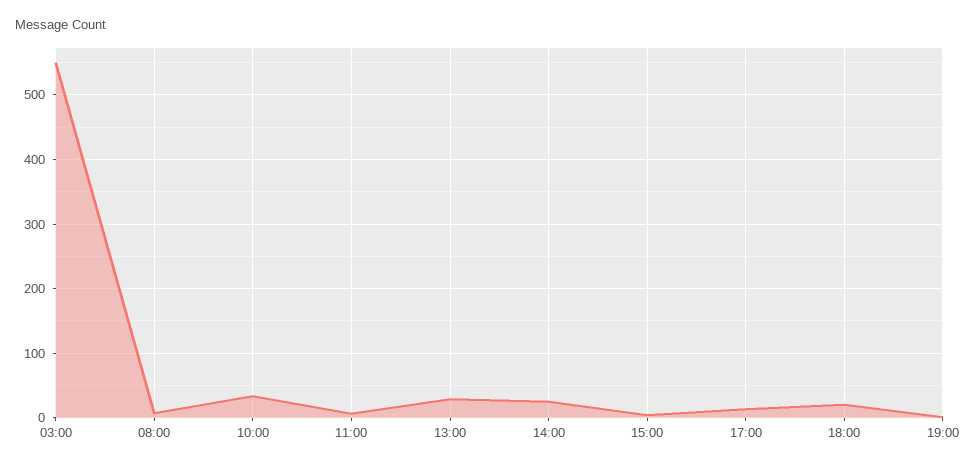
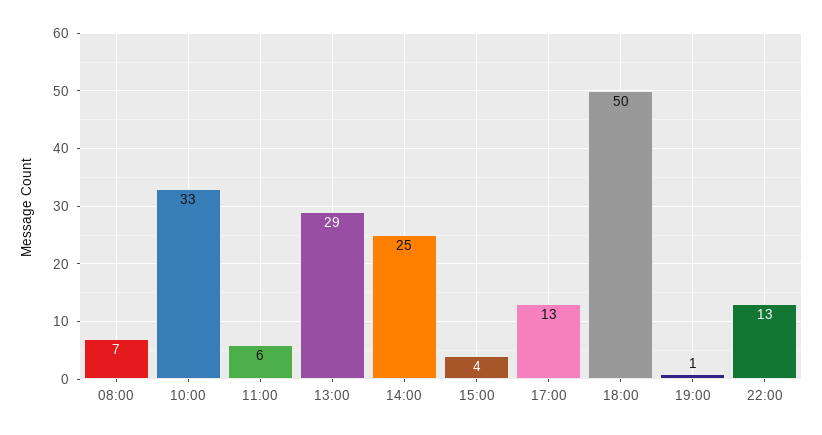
03:00: 550 -> none
18:00: 20 -> 50
22:00: none -> 13

